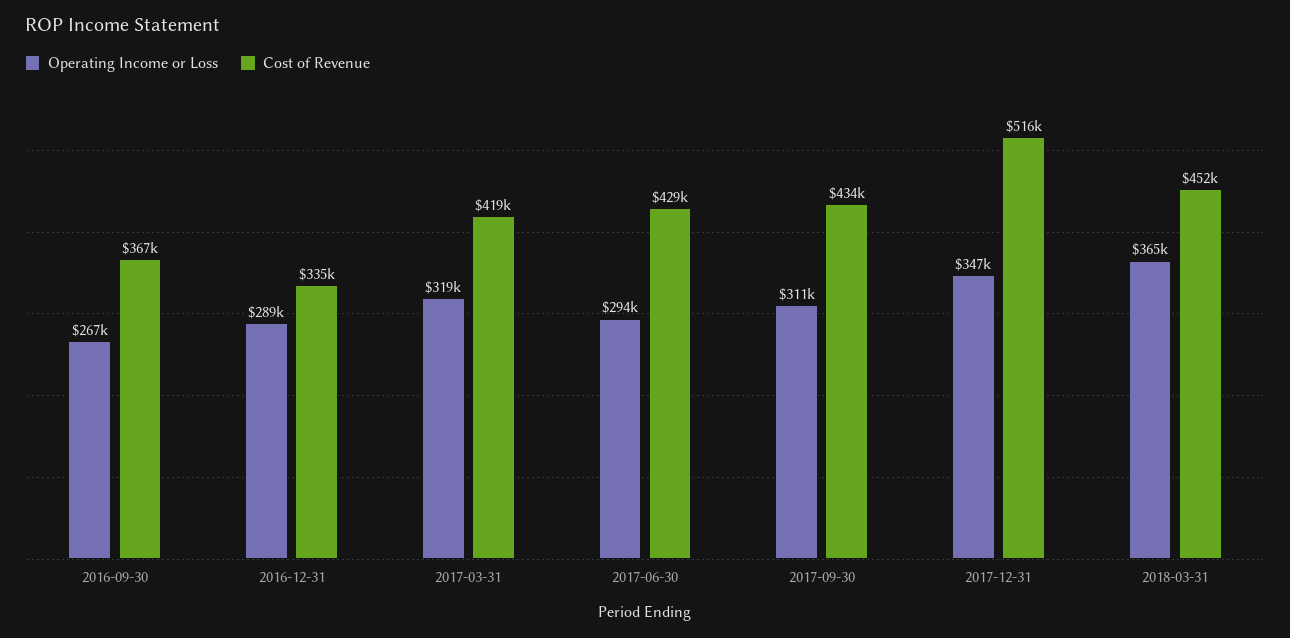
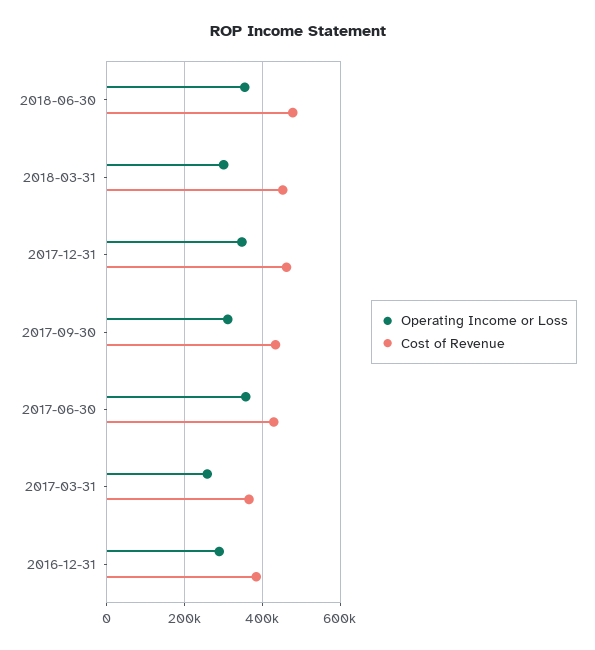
Operating Income or Loss, 2016-09-30: 267000 -> none
Cost of Revenue, 2016-09-30: 367000 -> none
Cost of Revenue, 2016-12-31: 335000 -> 380000
Operating Income or Loss, 2017-03-31: 319000 -> 260000
Cost of Revenue, 2017-03-31: 419000 -> 360000
Operating Income or Loss, 2017-06-30: 294000 -> 360000
Cost of Revenue, 2017-12-31: 516000 -> 460000
Operating Income or Loss, 2018-03-31: 365000 -> 300000
Operating Income or Loss, 2018-06-30: none -> 360000
Cost of Revenue, 2018-06-30: none -> 480000

